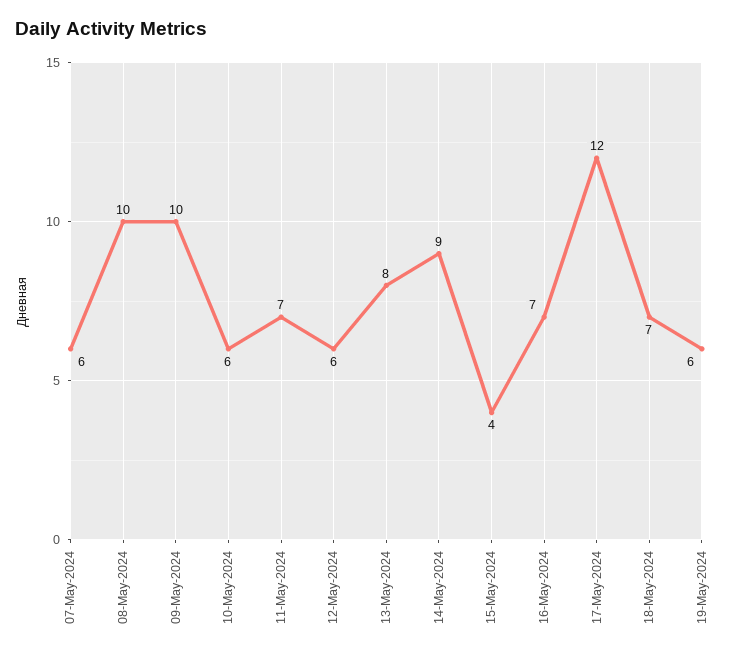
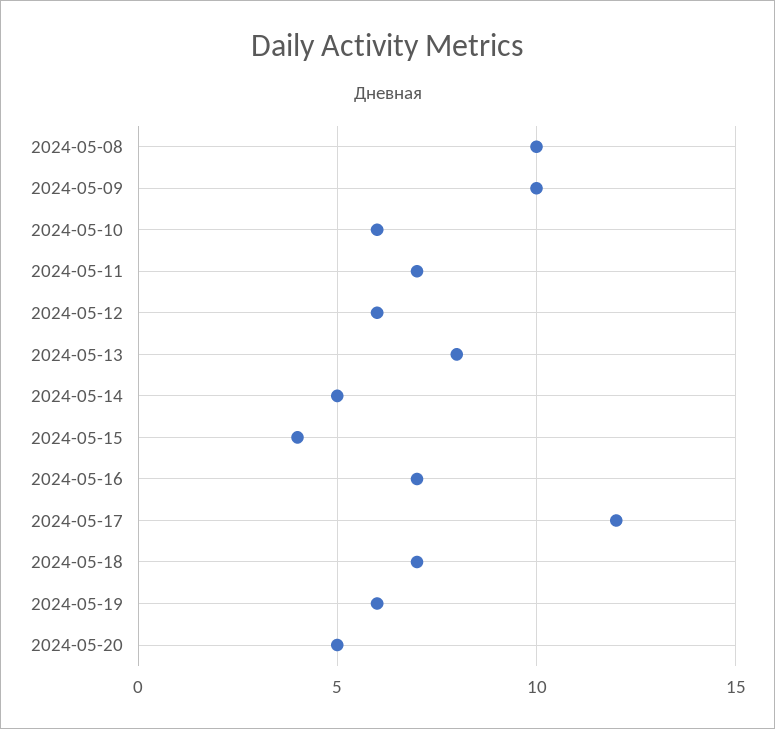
07-May-2024: 6 -> none
14-May-2024: 9 -> 5
2024-05-20: none -> 5

